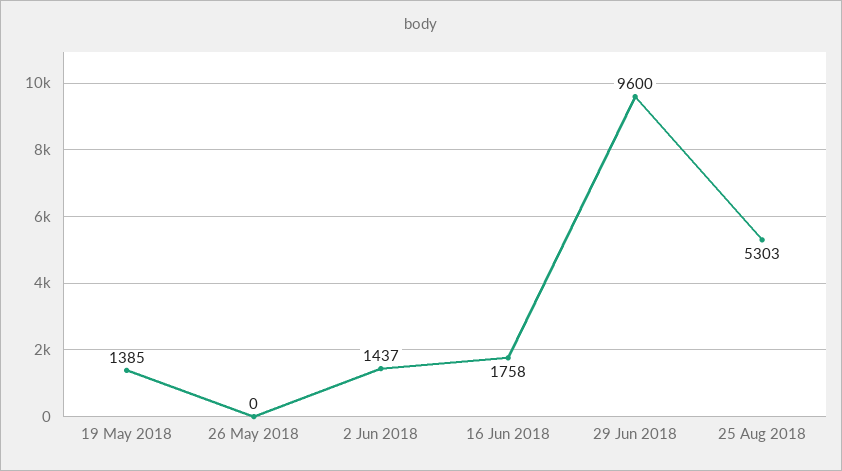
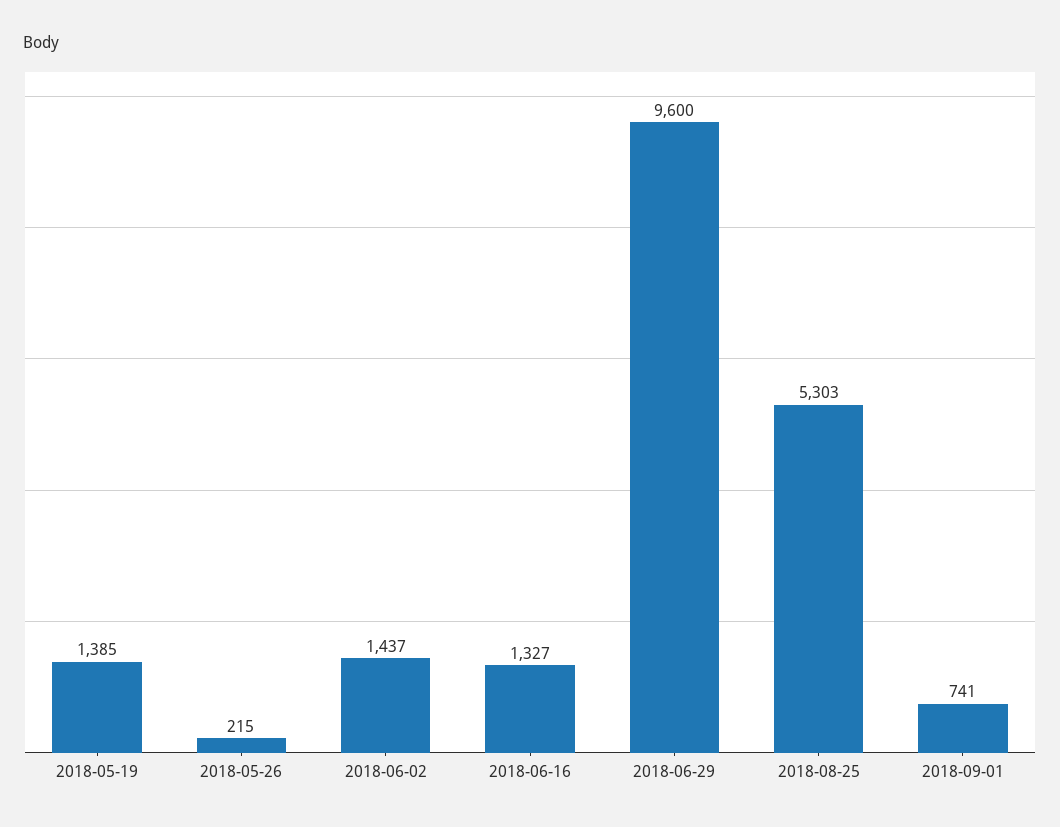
26 May 2018: 0 -> 215
16 Jun 2018: 1758 -> 1327
2018-09-01: none -> 741

